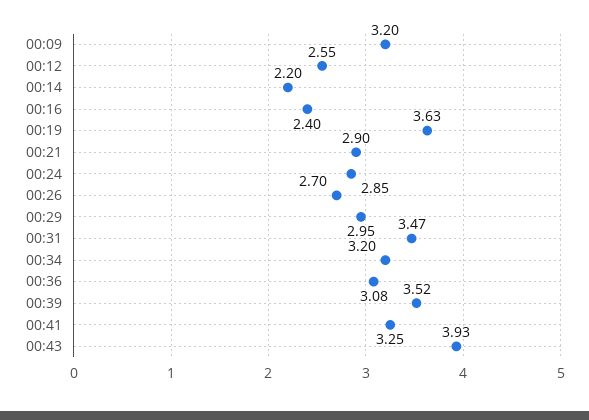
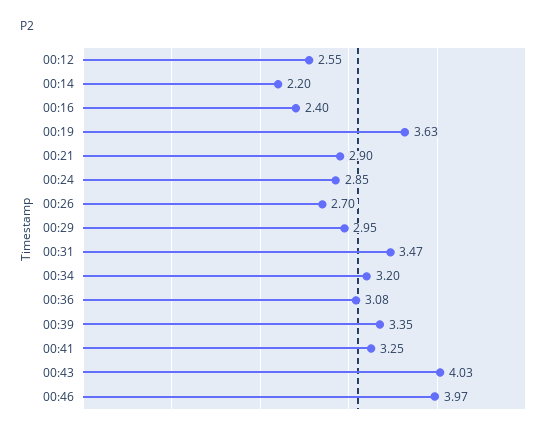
00:09: 3.2 -> none
00:39: 3.52 -> 3.35
00:43: 3.93 -> 4.03
00:46: none -> 3.97

